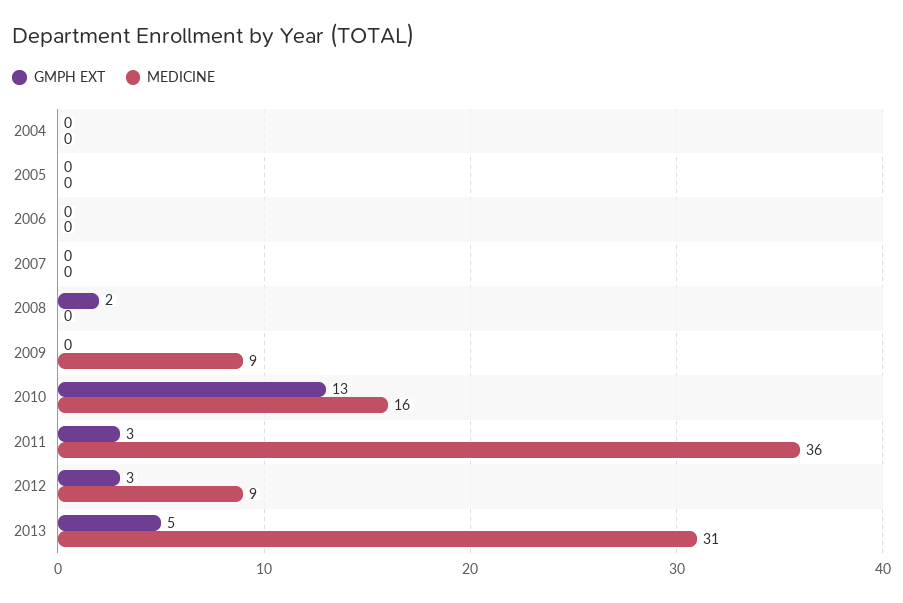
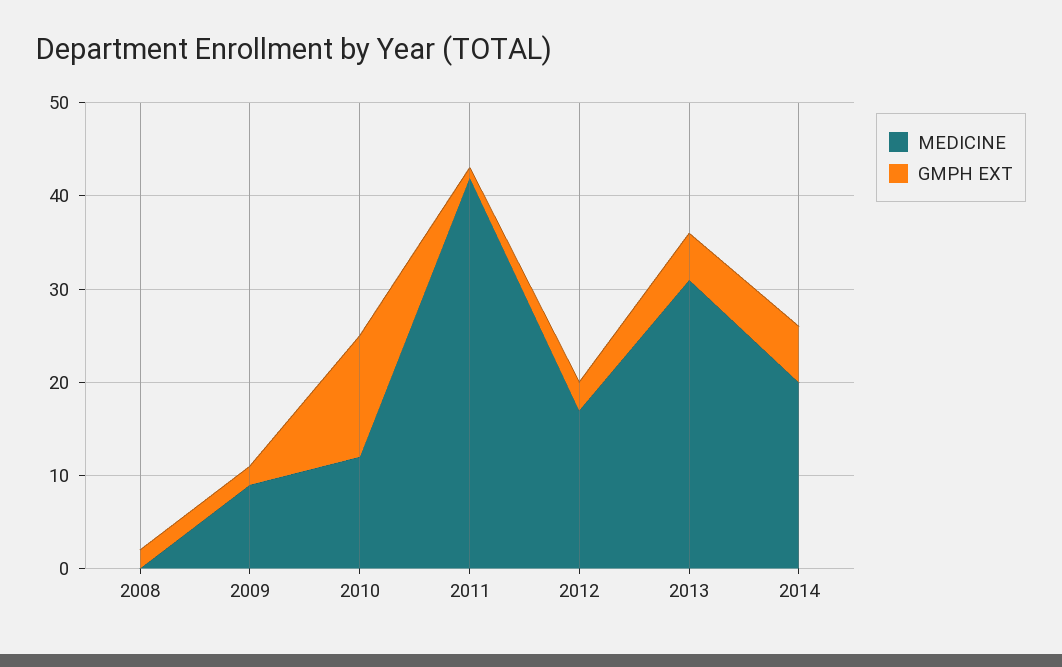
GMPH EXT, 2004: 0 -> none
MEDICINE, 2004: 0 -> none
GMPH EXT, 2005: 0 -> none
MEDICINE, 2005: 0 -> none
GMPH EXT, 2006: 0 -> none
MEDICINE, 2006: 0 -> none
GMPH EXT, 2007: 0 -> none
MEDICINE, 2007: 0 -> none
GMPH EXT, 2009: 0 -> 2
MEDICINE, 2010: 16 -> 12
GMPH EXT, 2011: 3 -> 1
MEDICINE, 2011: 36 -> 42
MEDICINE, 2012: 9 -> 17
MEDICINE, 2014: none -> 20
GMPH EXT, 2014: none -> 6

